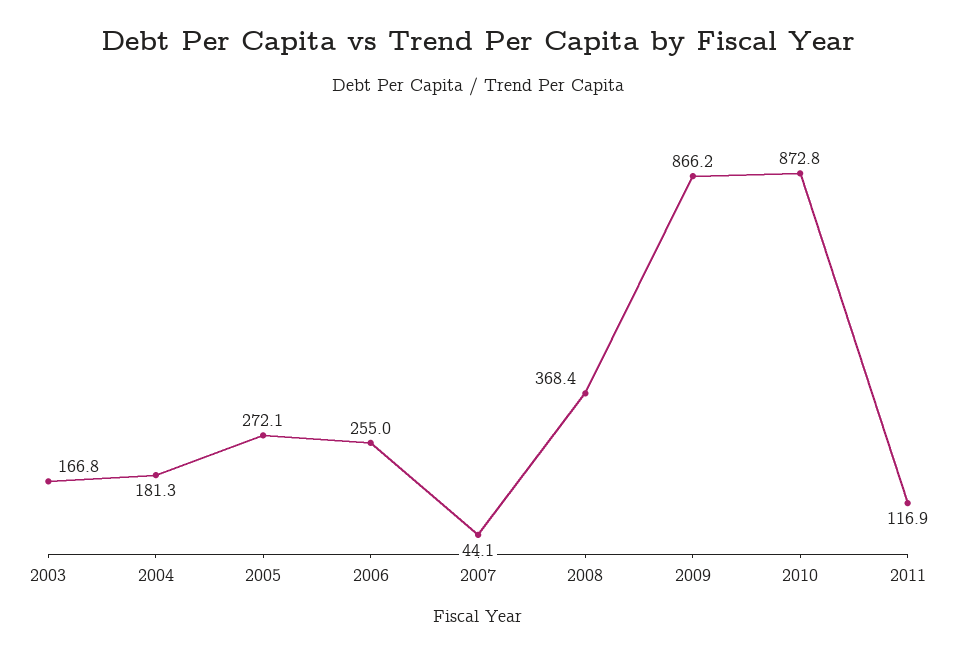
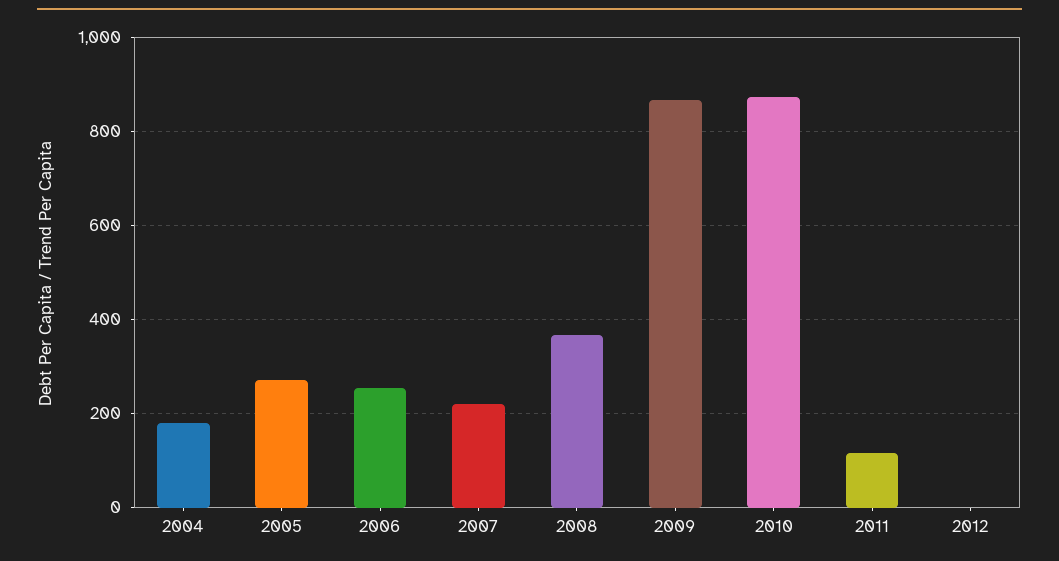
2003: 166.8 -> none
2007: 44.1 -> 220
2012: none -> 0

